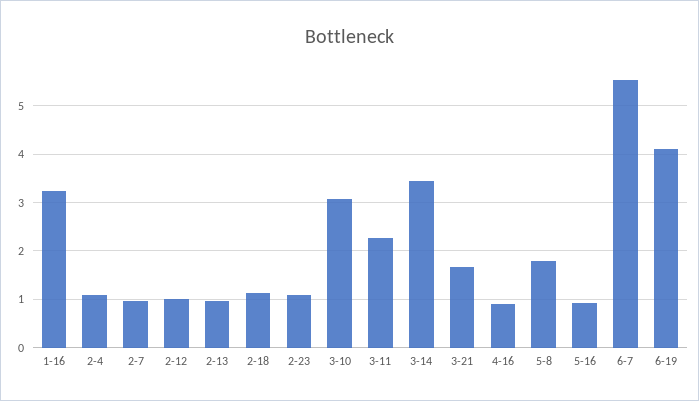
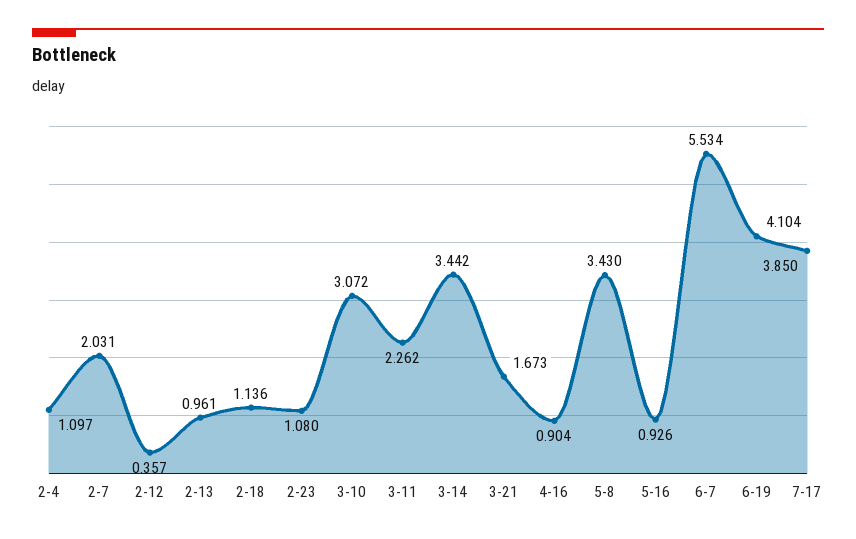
1-16: 3.2 -> none
2-7: 1 -> 2.031
2-12: 1 -> 0.357
5-8: 1.8 -> 3.43
7-17: none -> 3.85

